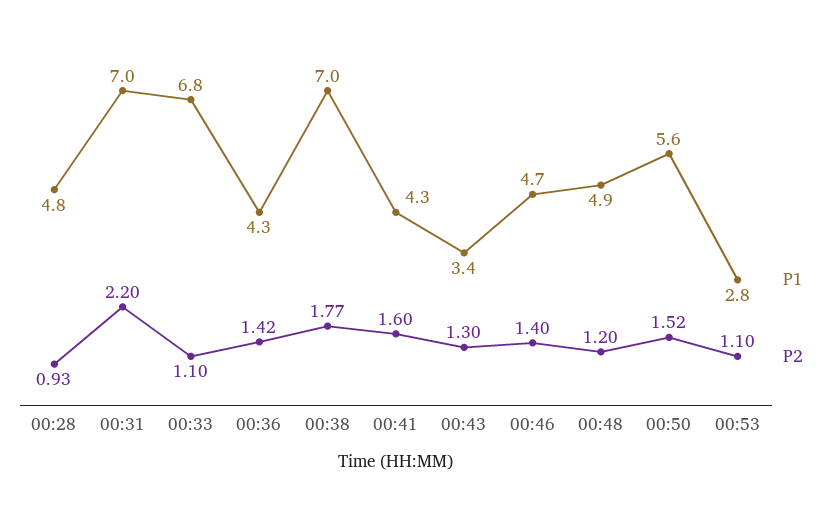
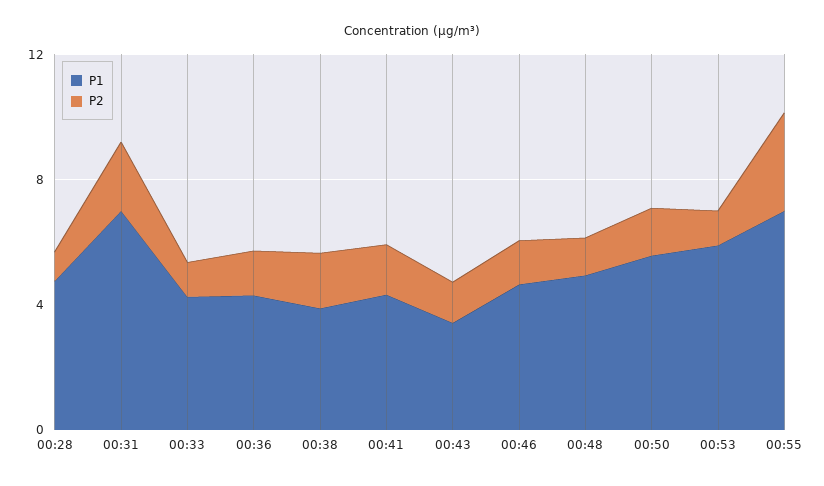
P1, 00:33: 6.8 -> 4
P1, 00:38: 7 -> 4
P1, 00:53: 2.8 -> 6
P1, 00:55: none -> 7
P2, 00:55: none -> 3

